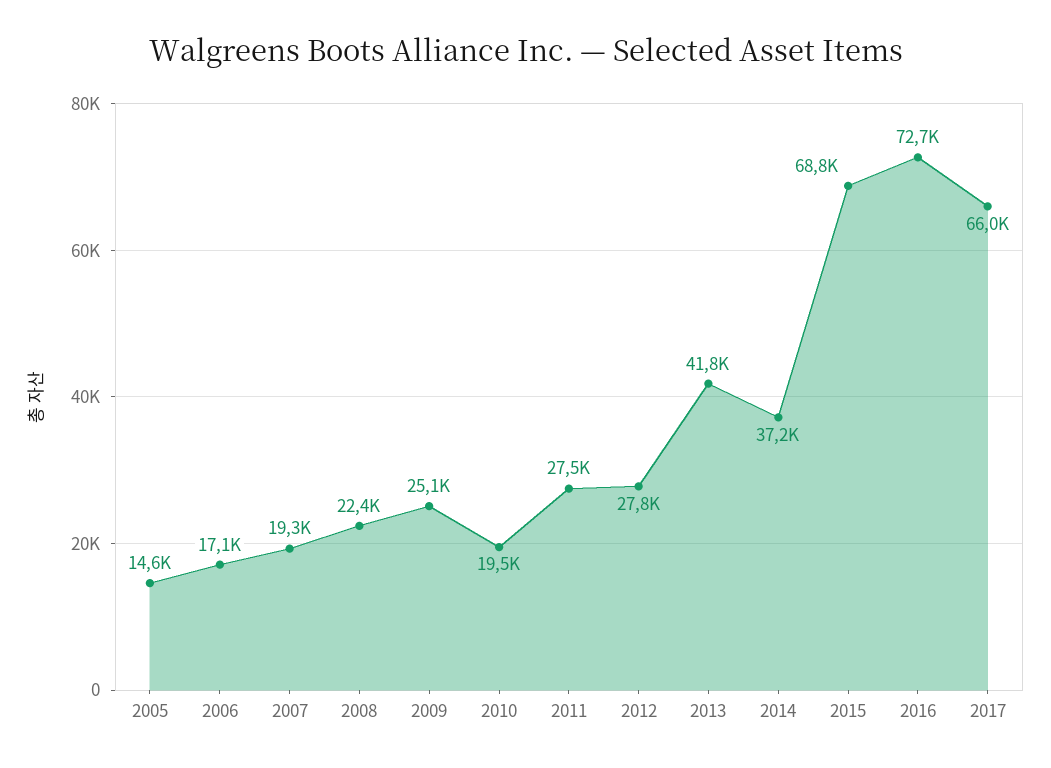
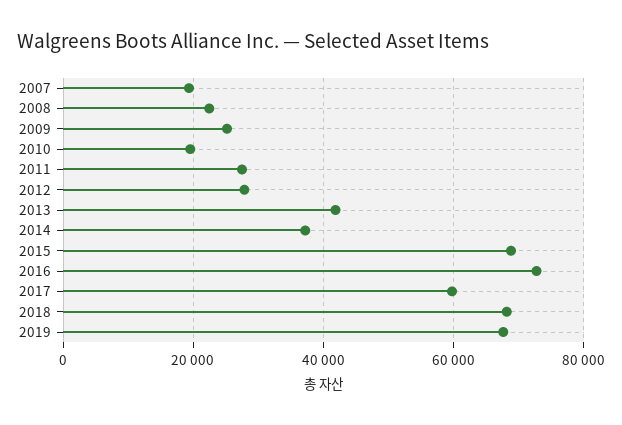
2005: 14600 -> none
2006: 17100 -> none
2017: 66000 -> 60000
2018: none -> 68000
2019: none -> 68000

